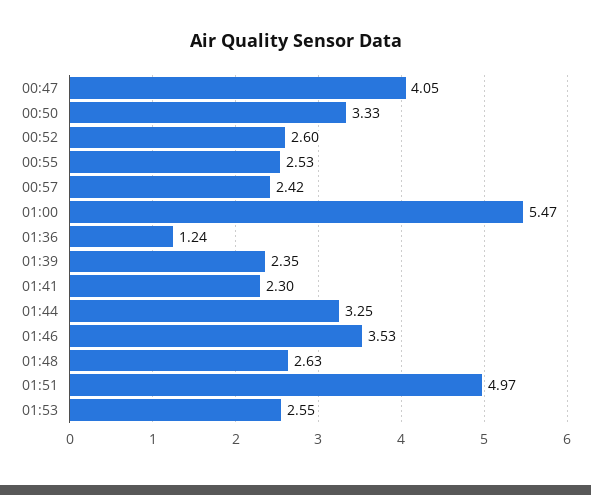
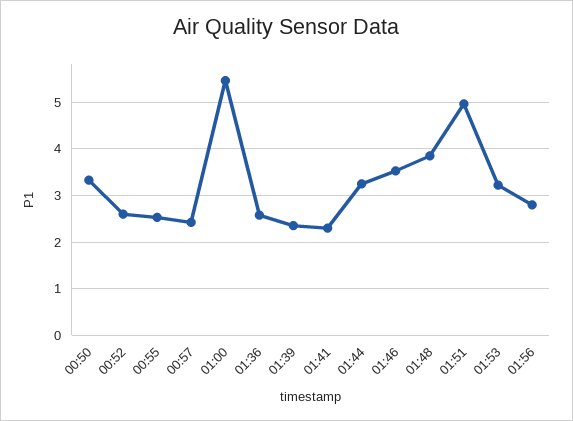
00:47: 4.05 -> none
01:36: 1.24 -> 2.6
01:48: 2.63 -> 3.8
01:53: 2.55 -> 3.2
01:56: none -> 2.8

